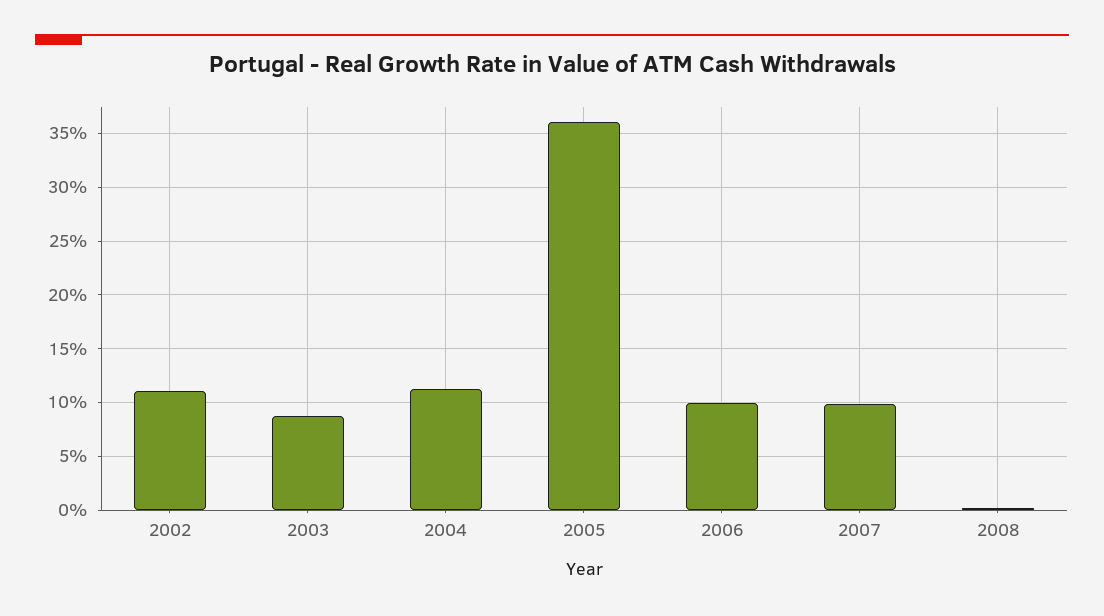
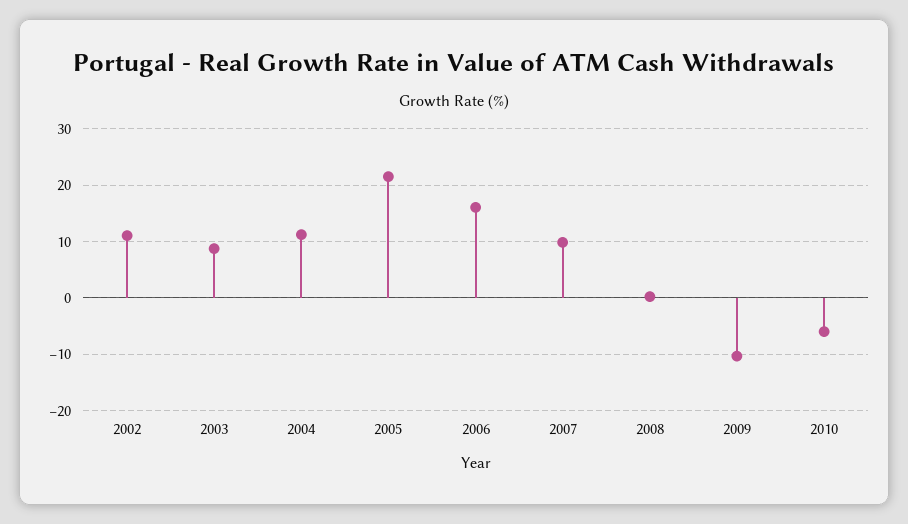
2005: 36 -> 22
2006: 10 -> 16
2009: none -> -10
2010: none -> -6

